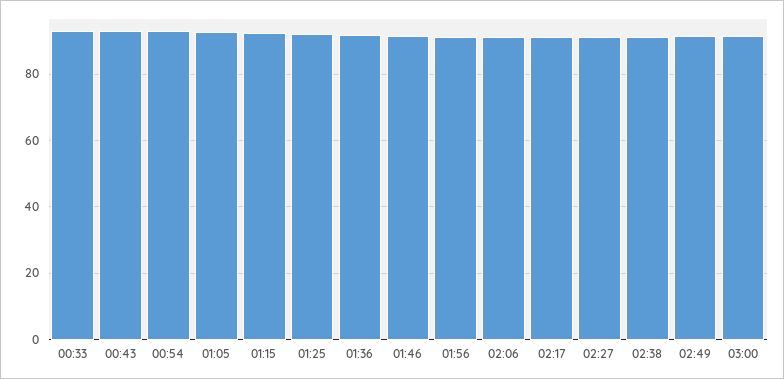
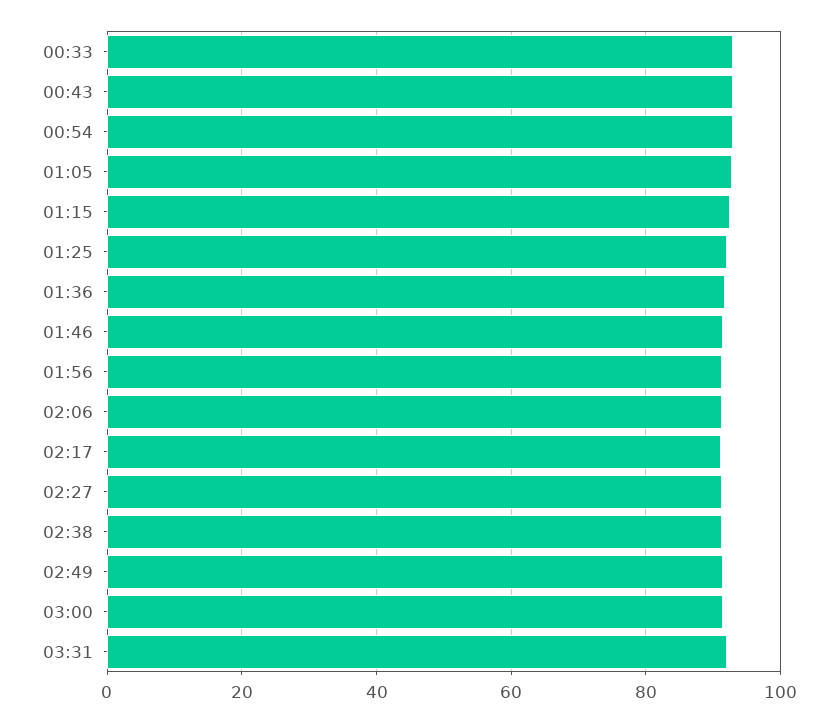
03:31: none -> 92

